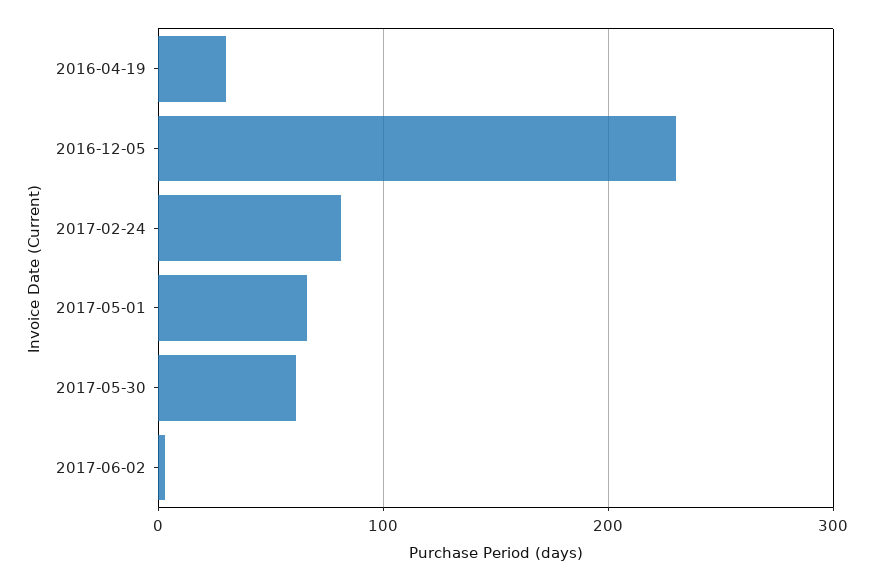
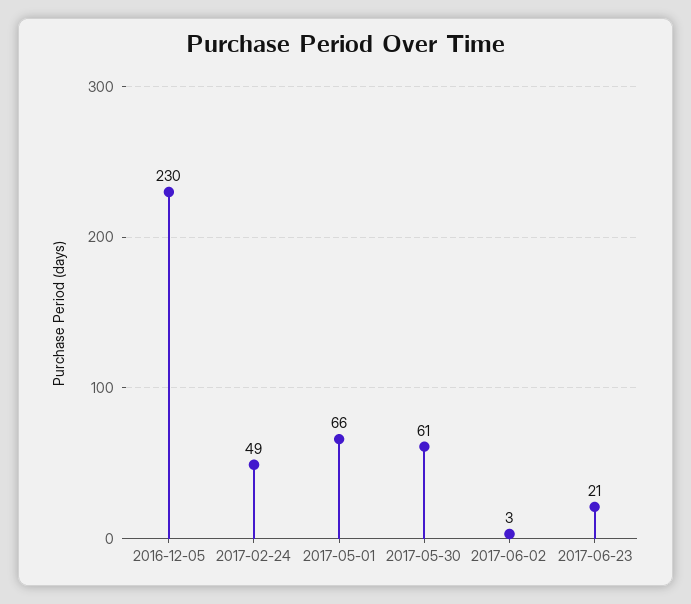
2016-04-19: 30 -> none
2017-02-24: 80 -> 49
2017-06-23: none -> 21

